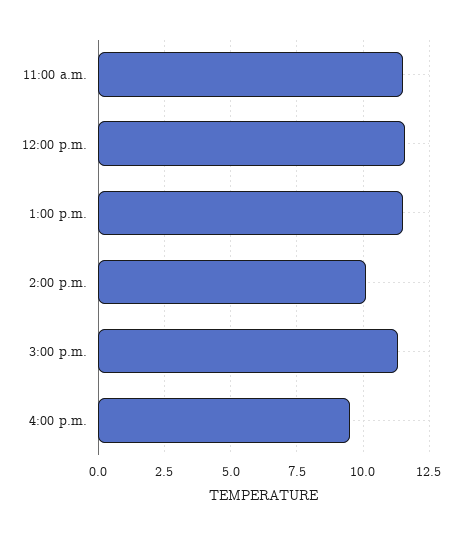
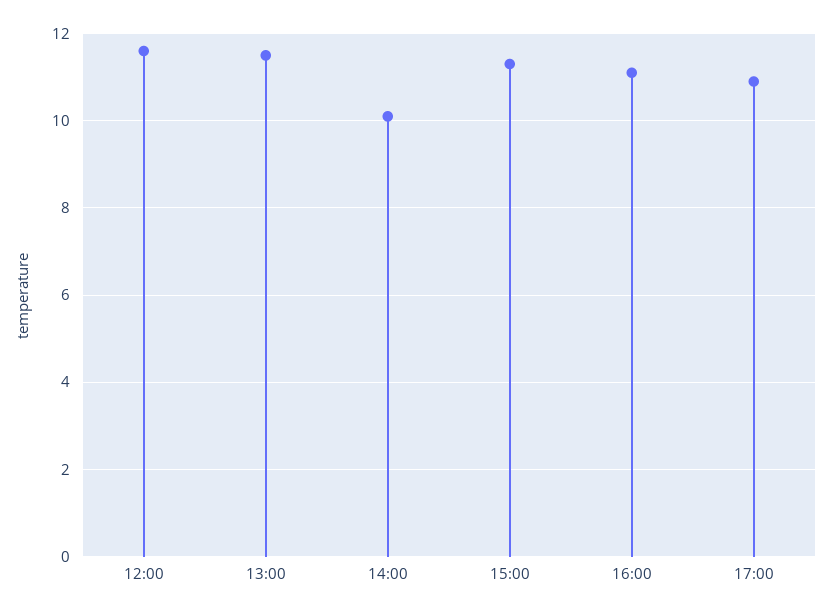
11:00 a.m.: 11.5 -> none
4:00 p.m.: 9.5 -> 11
17:00: none -> 11

